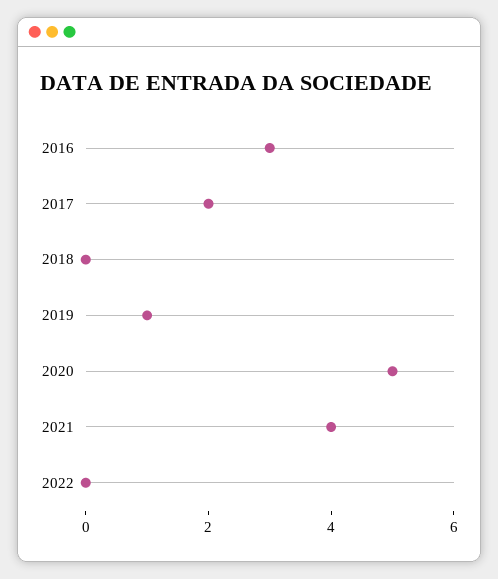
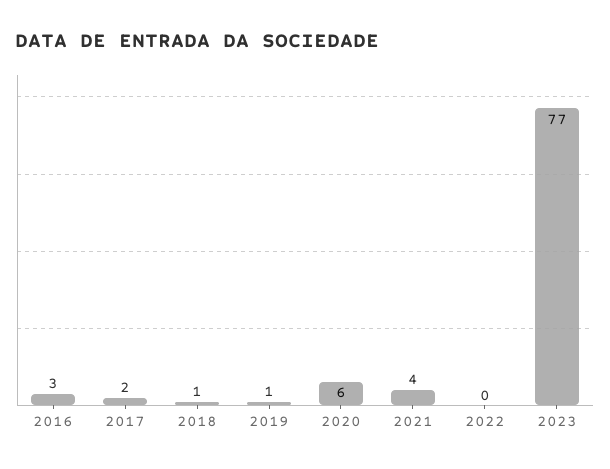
2018: 0 -> 1
2020: 5 -> 6
2023: none -> 77

